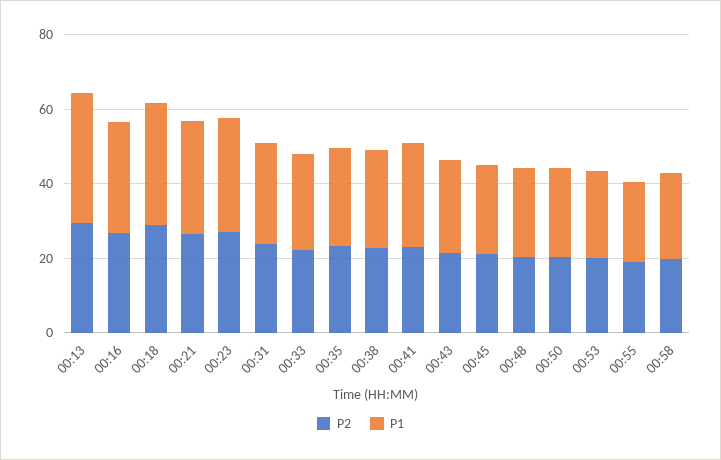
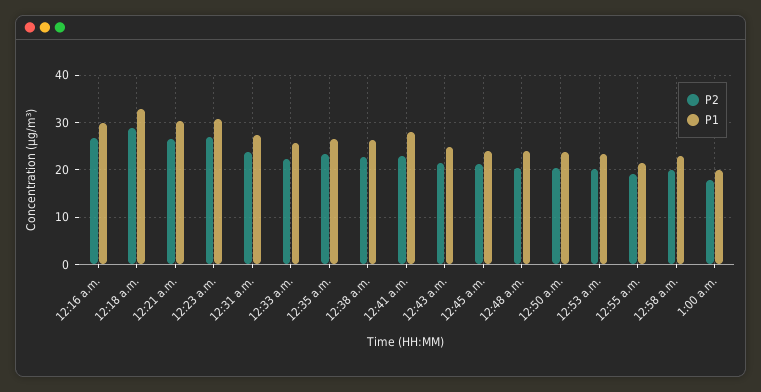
P2, 00:13: 30 -> none
P1, 00:13: 35 -> none
P2, 1:00 a.m.: none -> 18
P1, 1:00 a.m.: none -> 20

